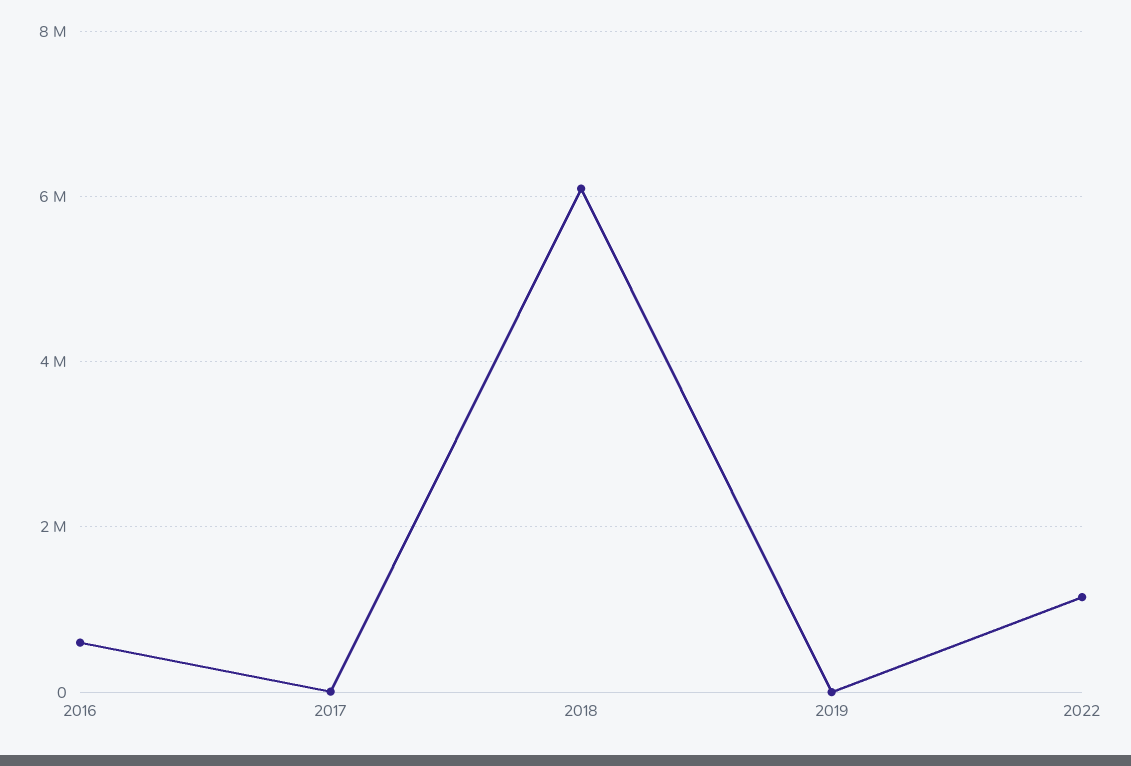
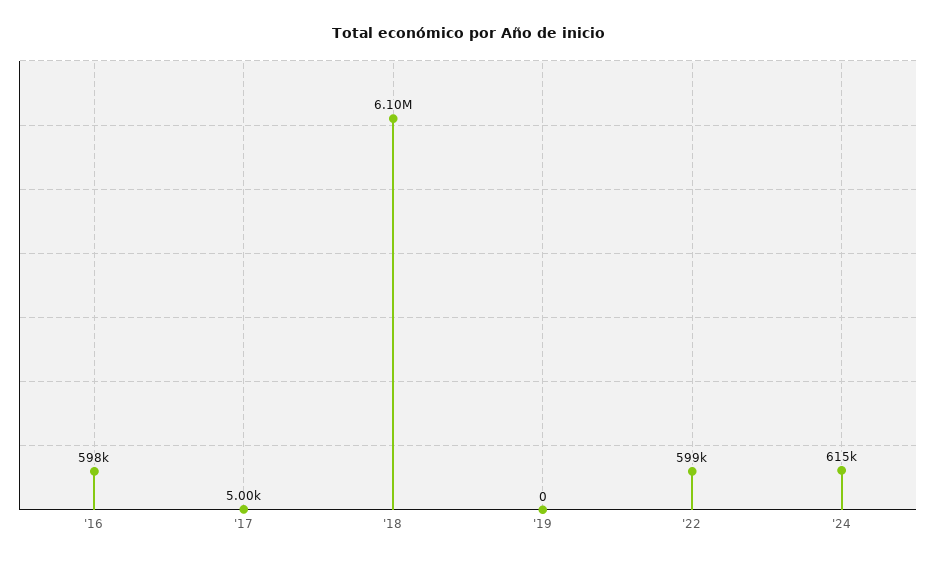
2022: 1200000 -> 599000
'24: none -> 615000

